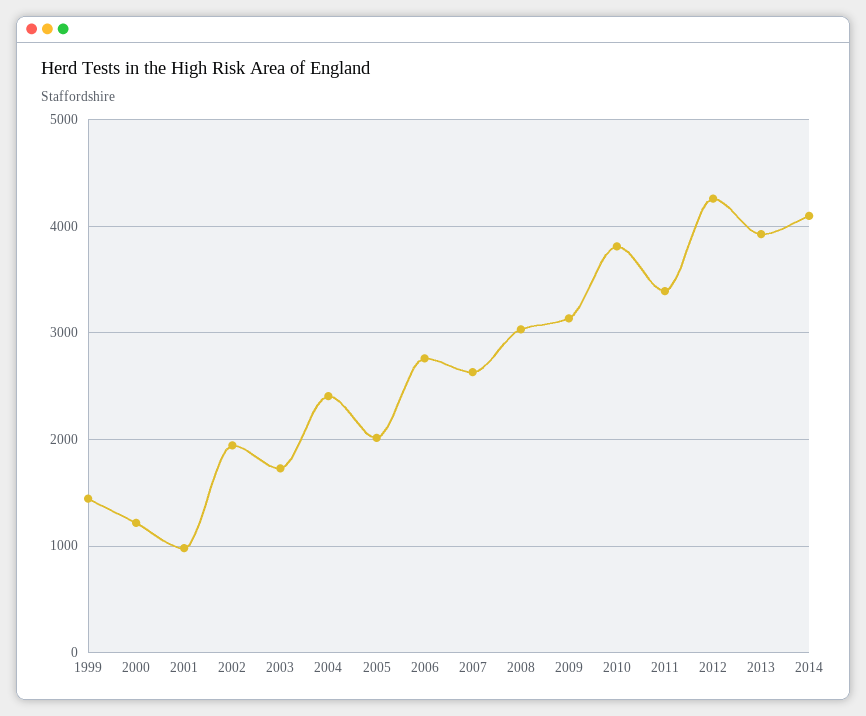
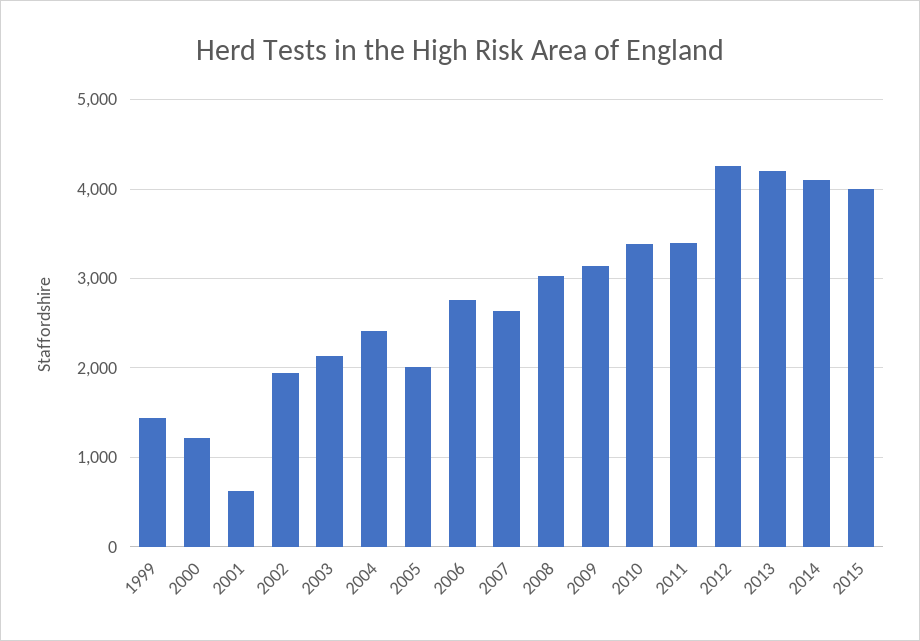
2001: 1000 -> 600
2003: 1700 -> 2100
2010: 3800 -> 3400
2013: 3900 -> 4200
2015: none -> 4000

